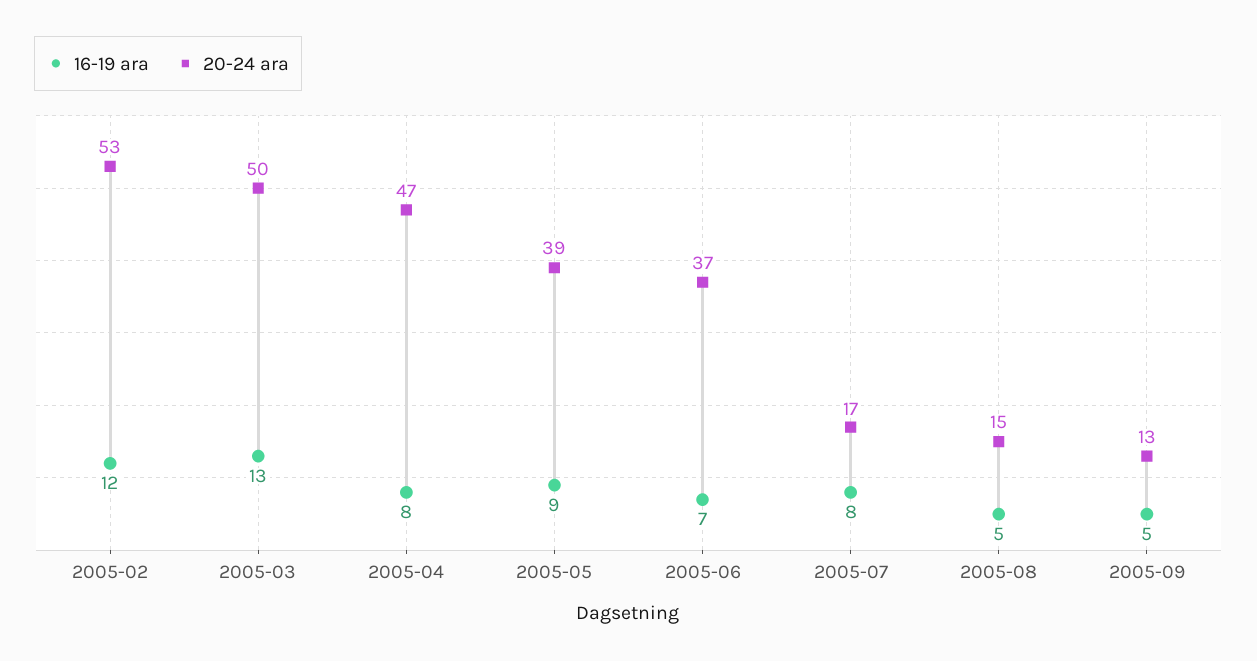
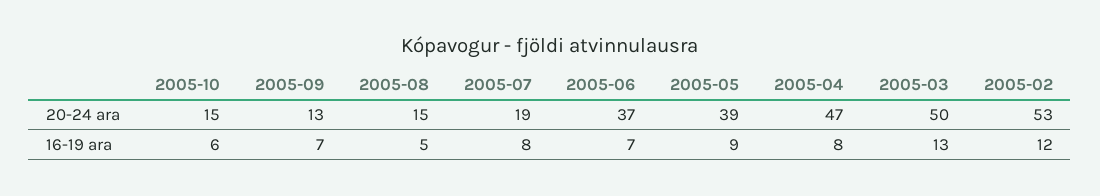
20-24 ara, 2005-07: 17 -> 19
16-19 ara, 2005-09: 5 -> 7
20-24 ara, 2005-10: none -> 15
16-19 ara, 2005-10: none -> 6

